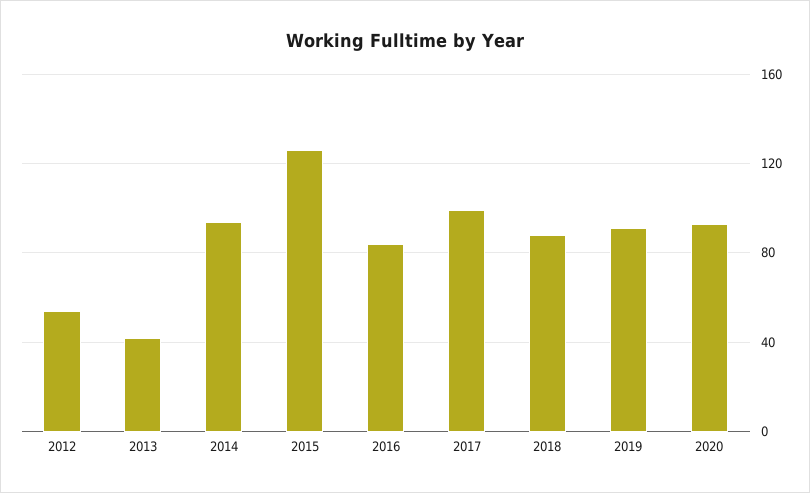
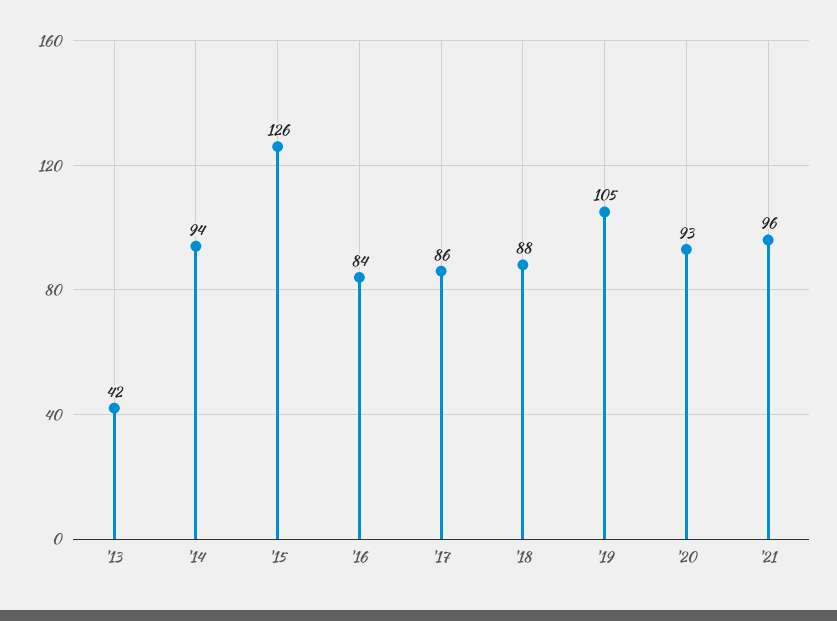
2012: 55 -> none
2017: 100 -> 86
2019: 90 -> 105
'21: none -> 96

